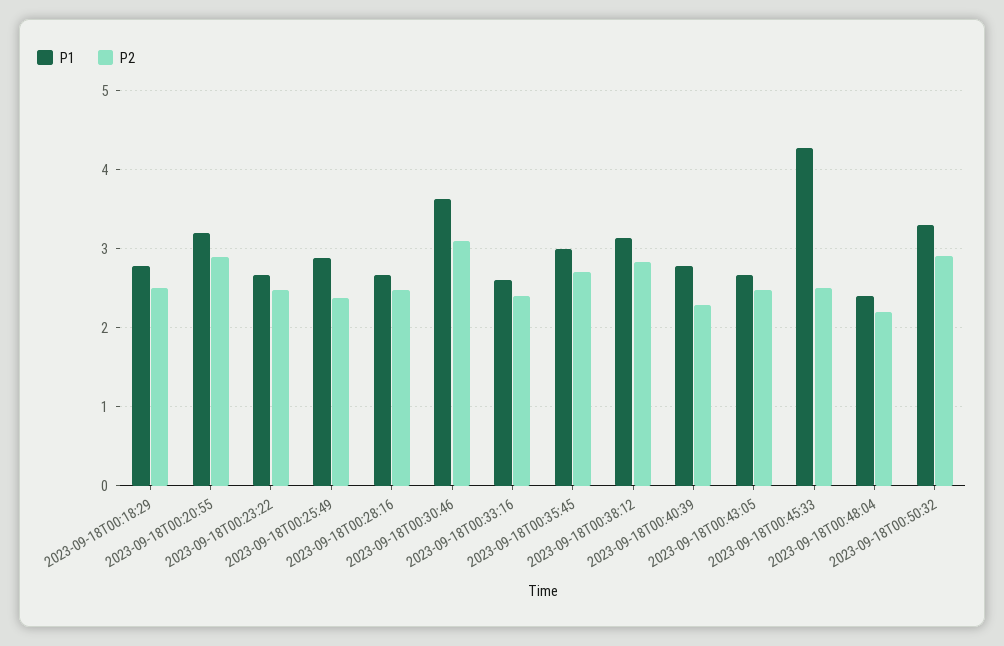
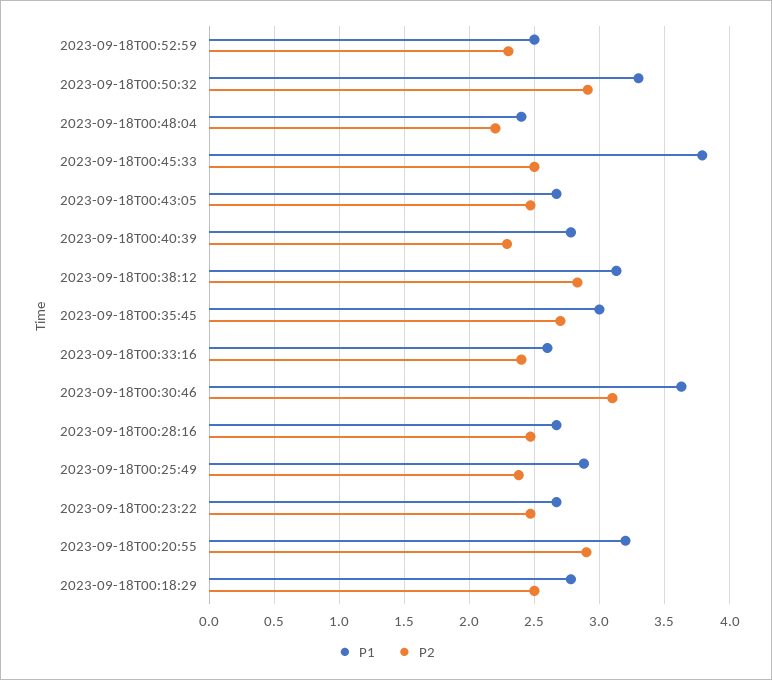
P1, 2023-09-18T00:45:33: 4.3 -> 3.8
P1, 2023-09-18T00:52:59: none -> 2.5
P2, 2023-09-18T00:52:59: none -> 2.3

